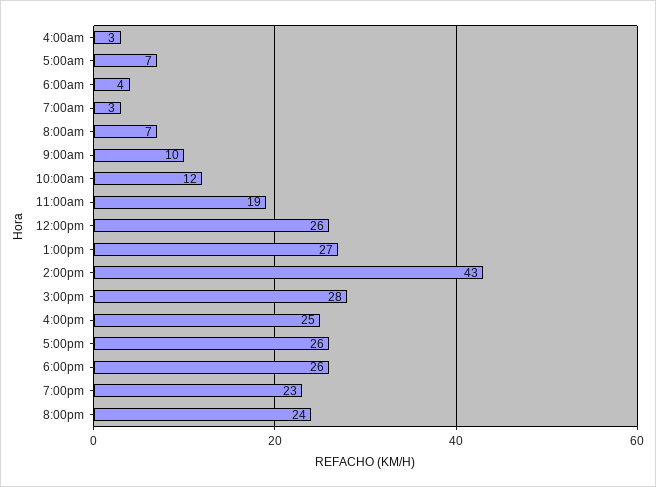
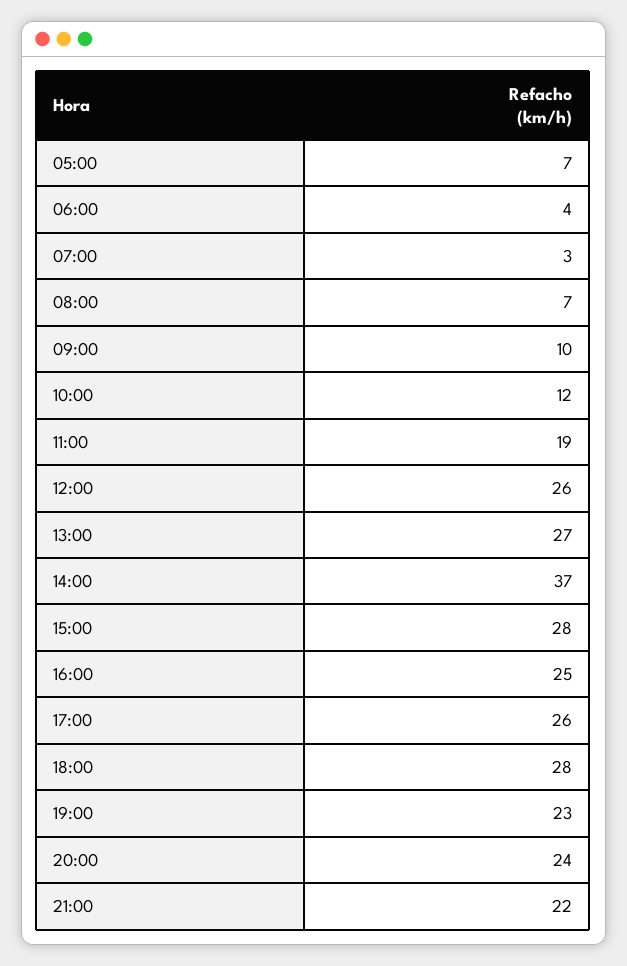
4:00am: 3 -> none
2:00pm: 43 -> 37
6:00pm: 26 -> 28
21:00: none -> 22

